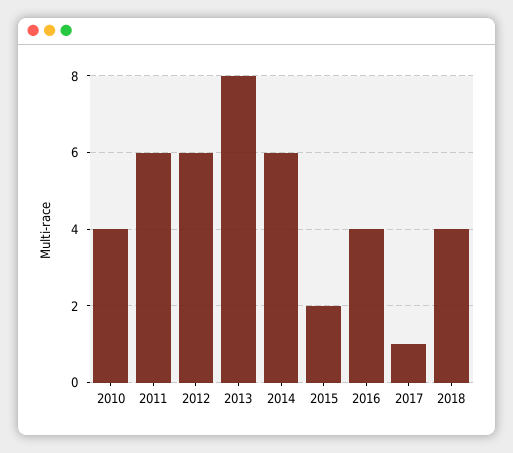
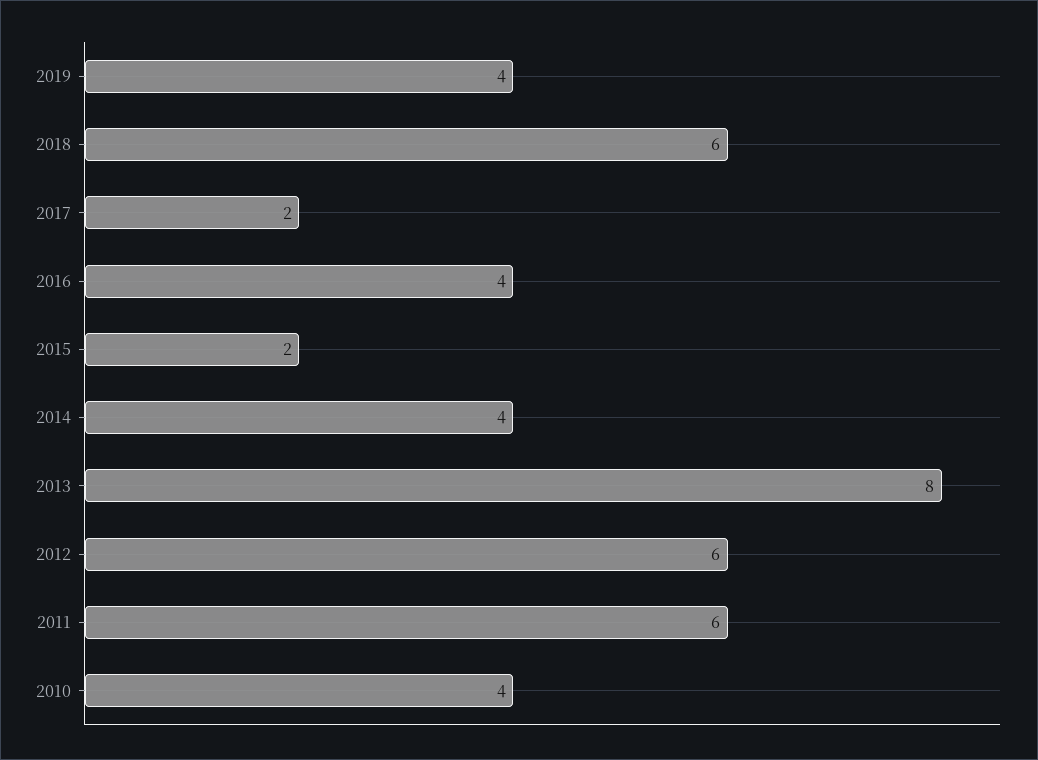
2014: 6 -> 4
2017: 1 -> 2
2018: 4 -> 6
2019: none -> 4

